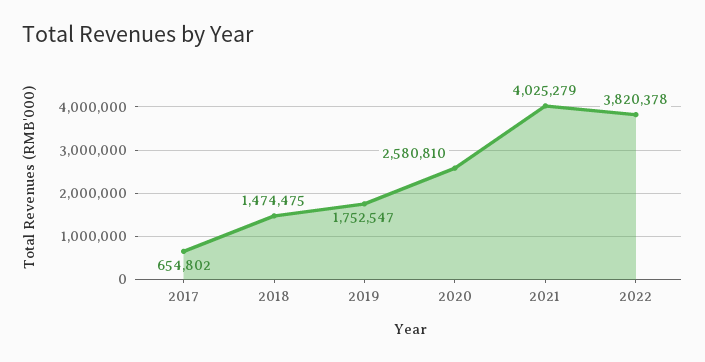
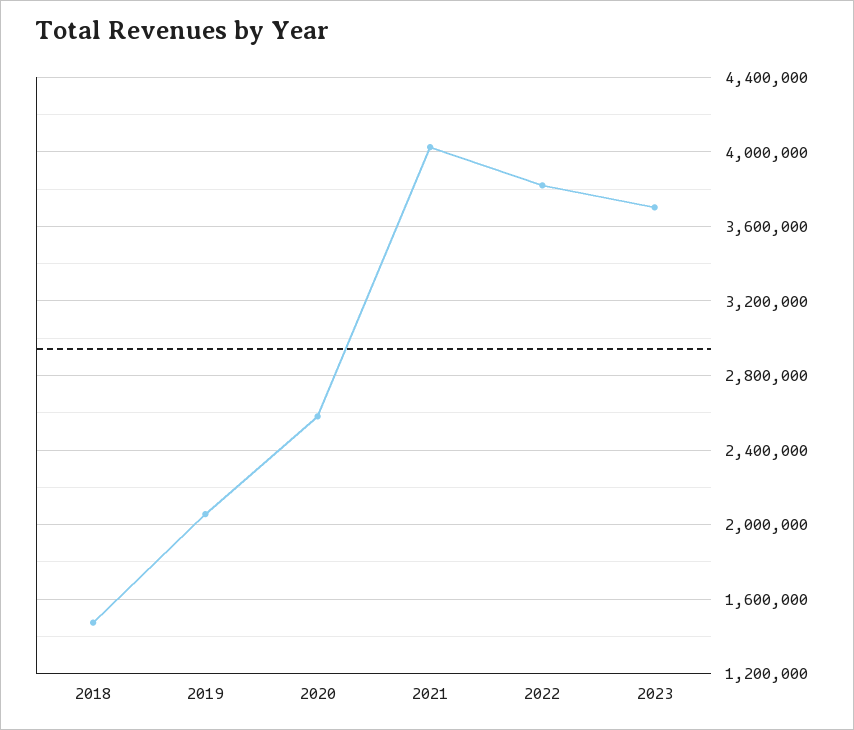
2017: 654802 -> none
2019: 1752547 -> 2050000
2023: none -> 3700000

